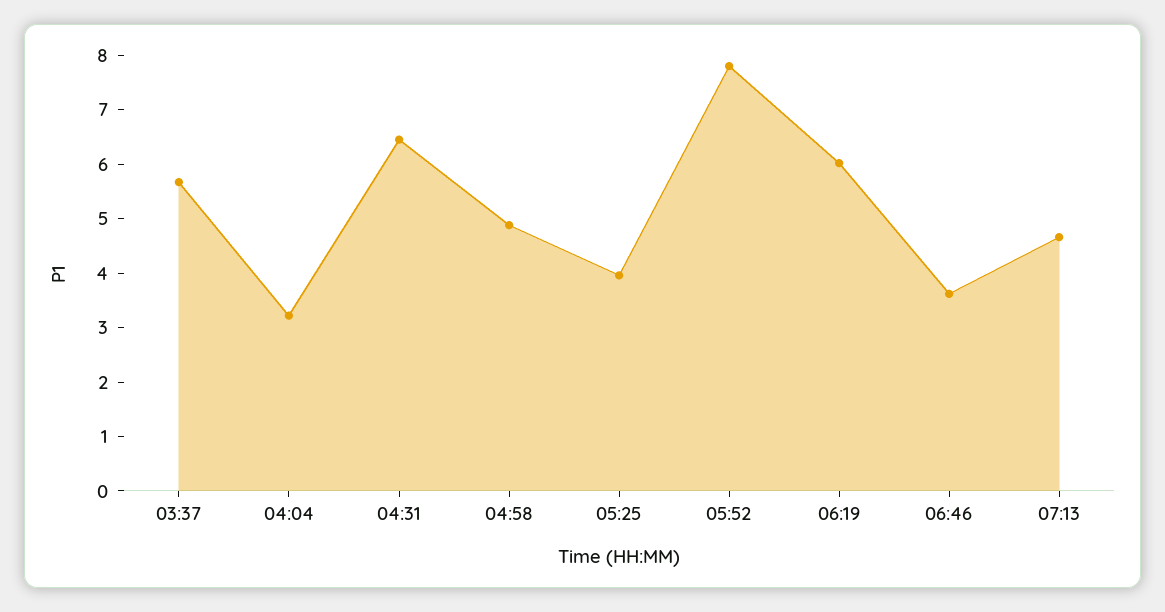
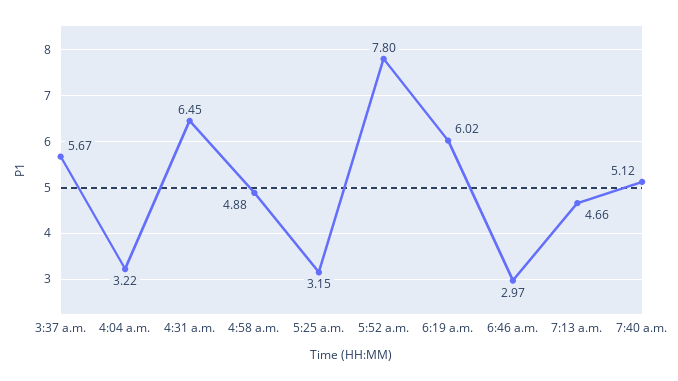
05:25: 4 -> 3.15
06:46: 3.6 -> 2.97
7:40 a.m.: none -> 5.12

